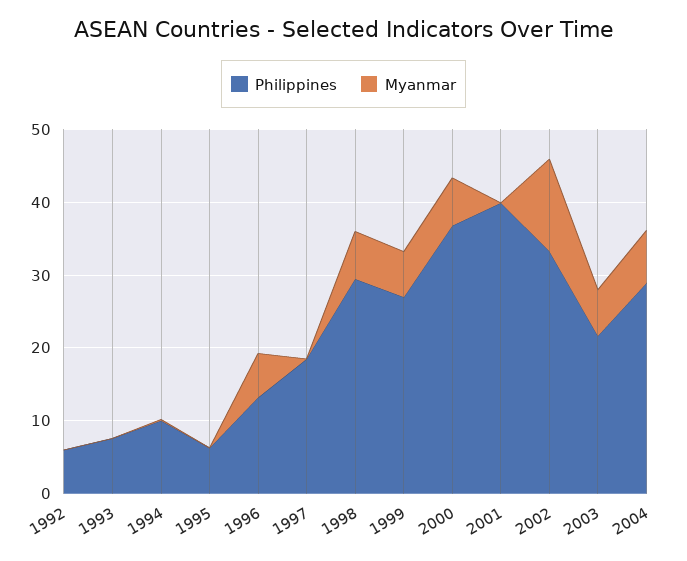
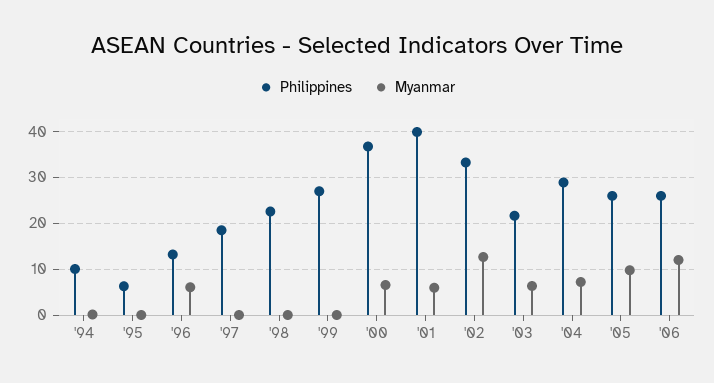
Philippines, 1992: 6 -> none
Myanmar, 1992: 0 -> none
Philippines, 1993: 8 -> none
Myanmar, 1993: 0 -> none
Philippines, 1998: 30 -> 22
Myanmar, 1998: 6 -> 0
Myanmar, 1999: 6 -> 0
Myanmar, 2001: 0 -> 6
Philippines, '05: none -> 26
Myanmar, '05: none -> 10
Philippines, '06: none -> 26
Myanmar, '06: none -> 12

